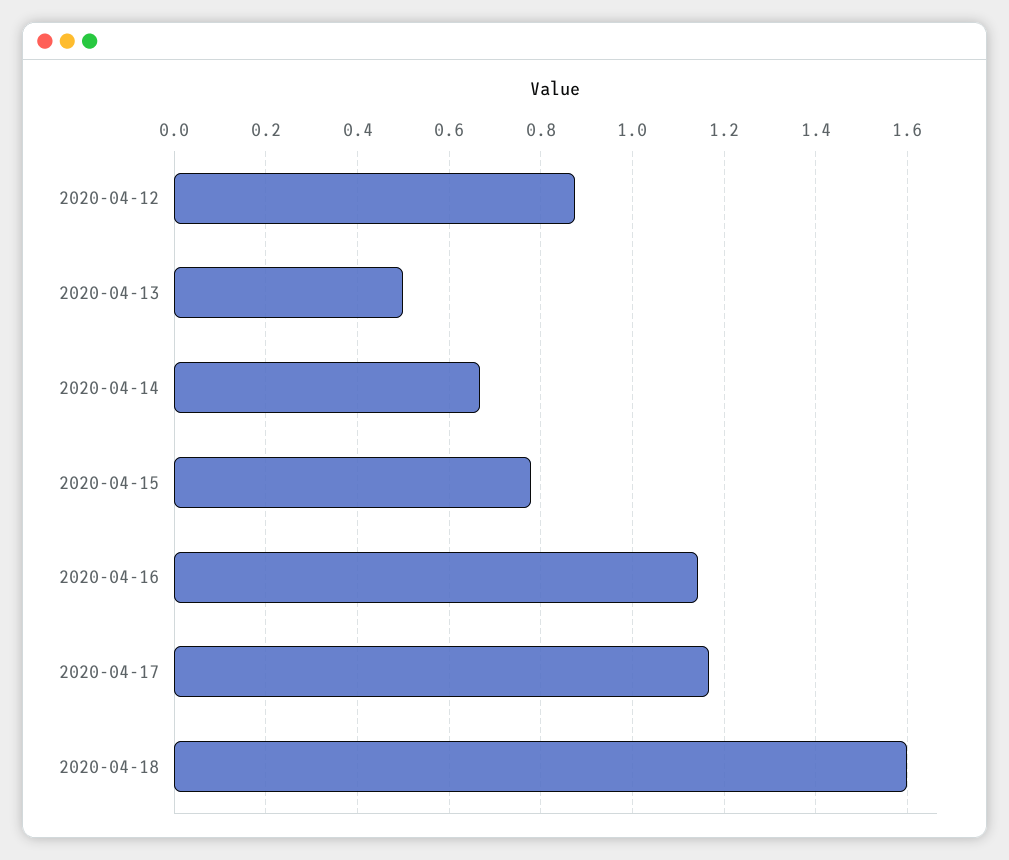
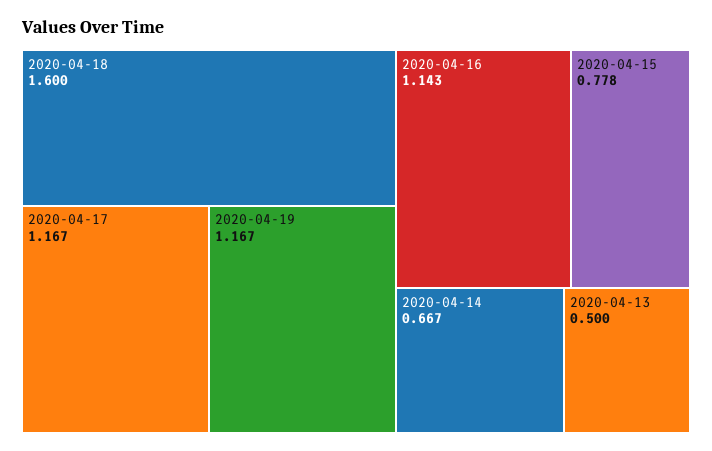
2020-04-12: 0.88 -> none
2020-04-19: none -> 1.167

